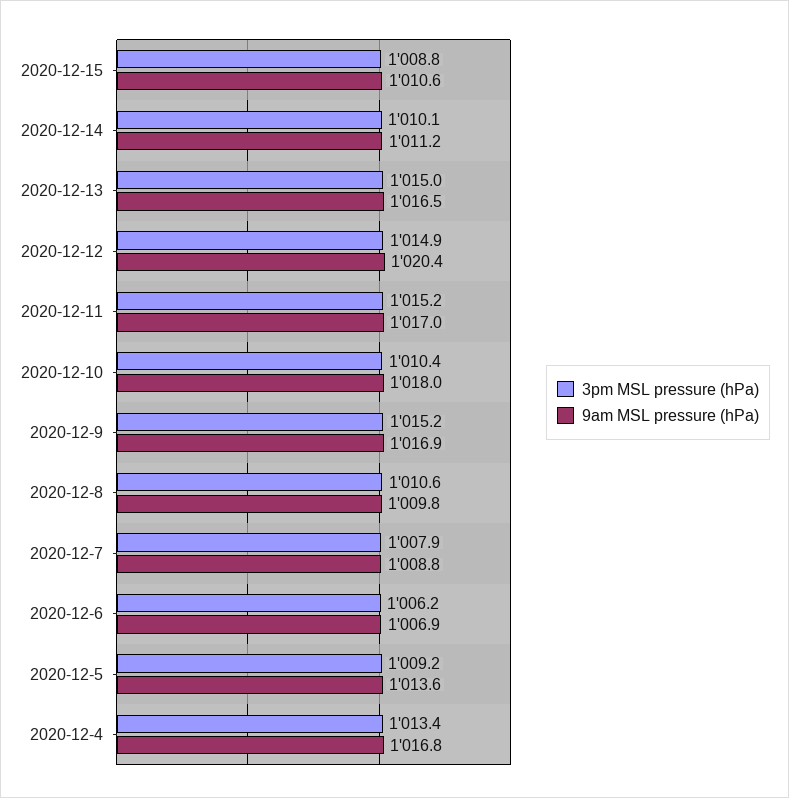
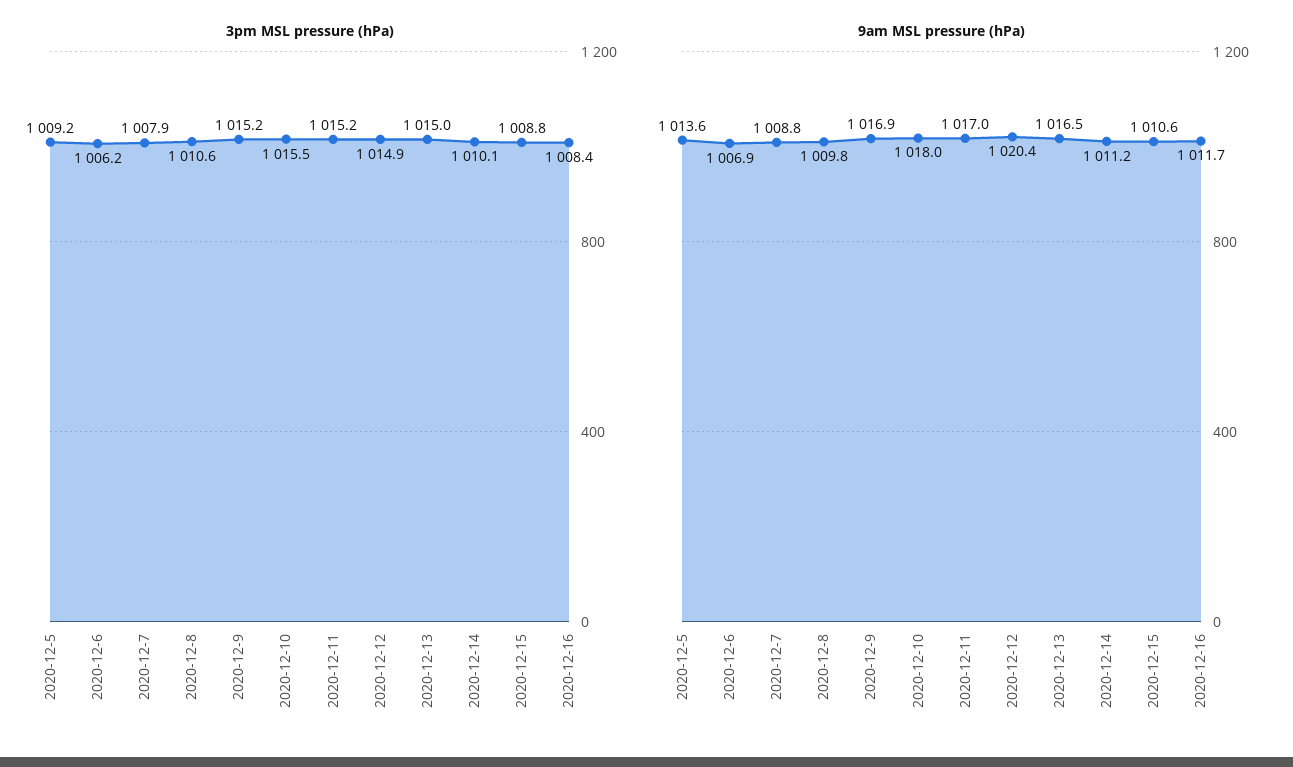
3pm MSL pressure (hPa), 2020-12-10: 1010.4 -> 1015.5
3pm MSL pressure (hPa), 2020-12-4: 1013.4 -> none
9am MSL pressure (hPa), 2020-12-4: 1016.8 -> none
3pm MSL pressure (hPa), 2020-12-16: none -> 1008.4
9am MSL pressure (hPa), 2020-12-16: none -> 1011.7

